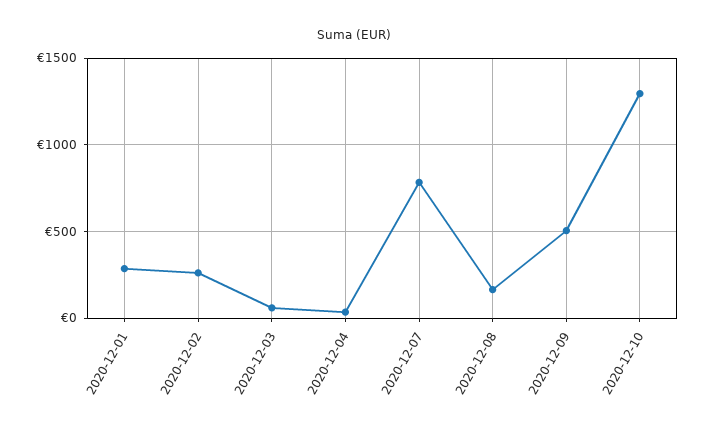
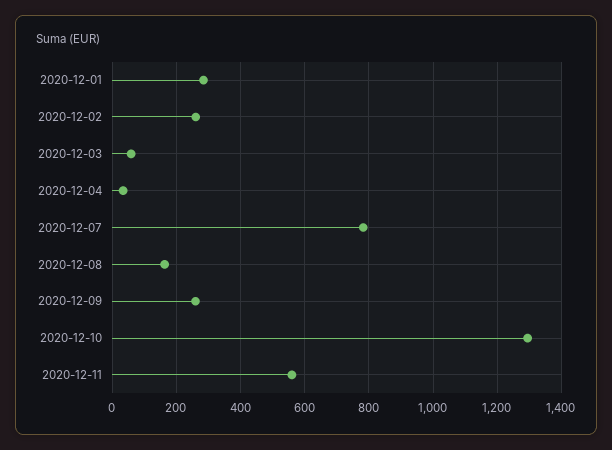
2020-12-09: 500 -> 260
2020-12-11: none -> 560

